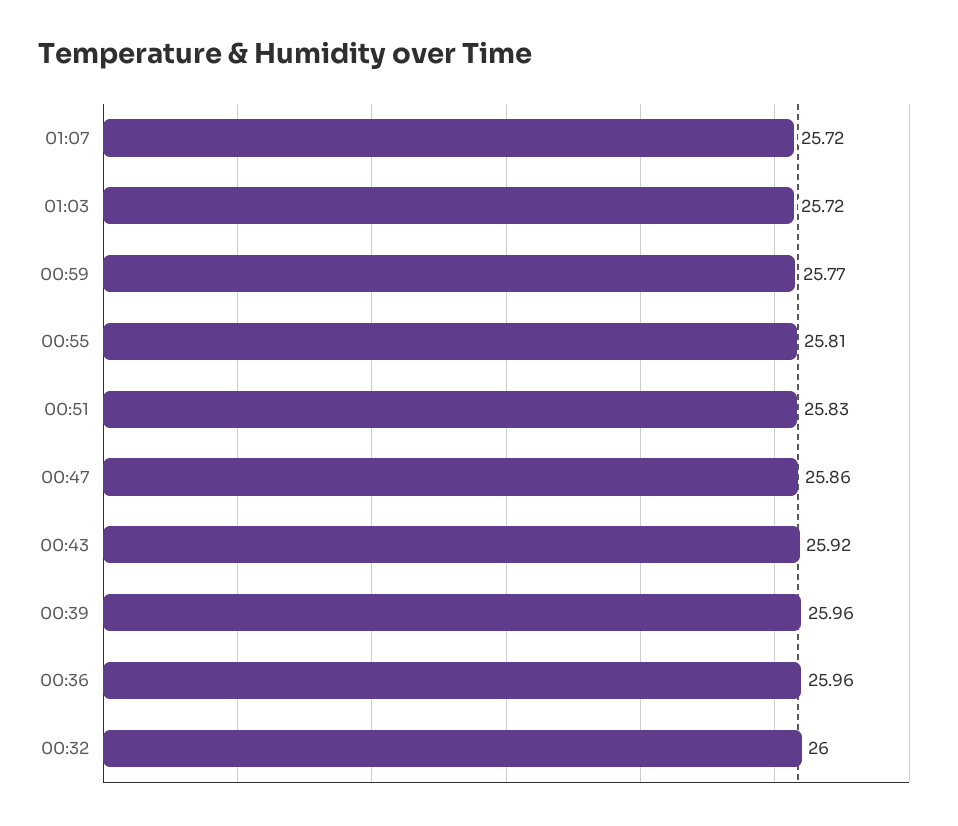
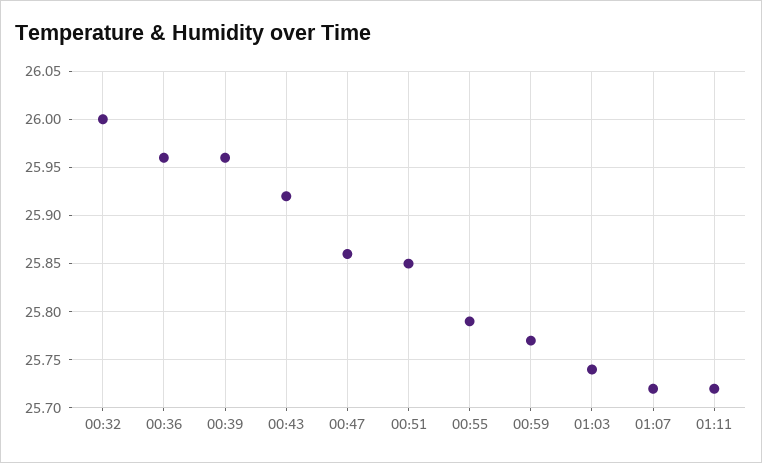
01:03: 25.72 -> 25.74
00:55: 25.81 -> 25.79
00:51: 25.83 -> 25.85
01:11: none -> 25.72

